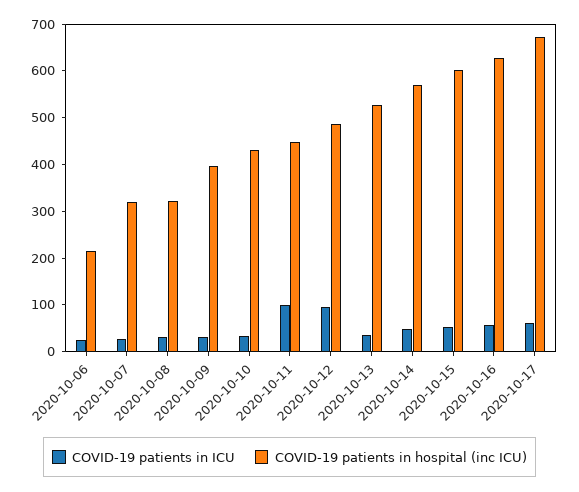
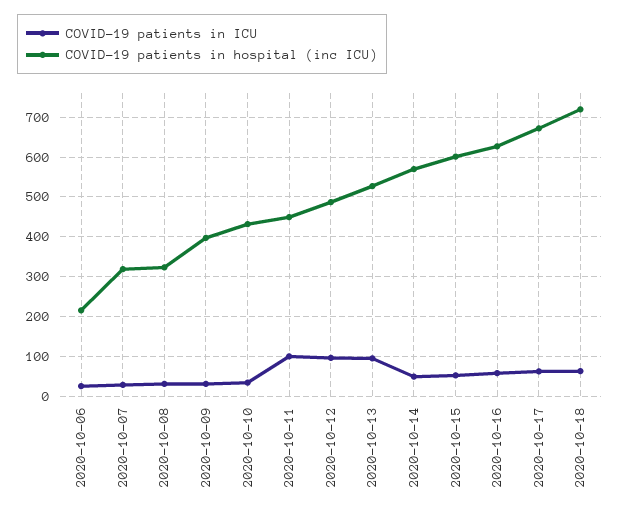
COVID-19 patients in ICU, 2020-10-13: 40 -> 100
COVID-19 patients in ICU, 2020-10-18: none -> 60
COVID-19 patients in hospital (inc ICU), 2020-10-18: none -> 720

